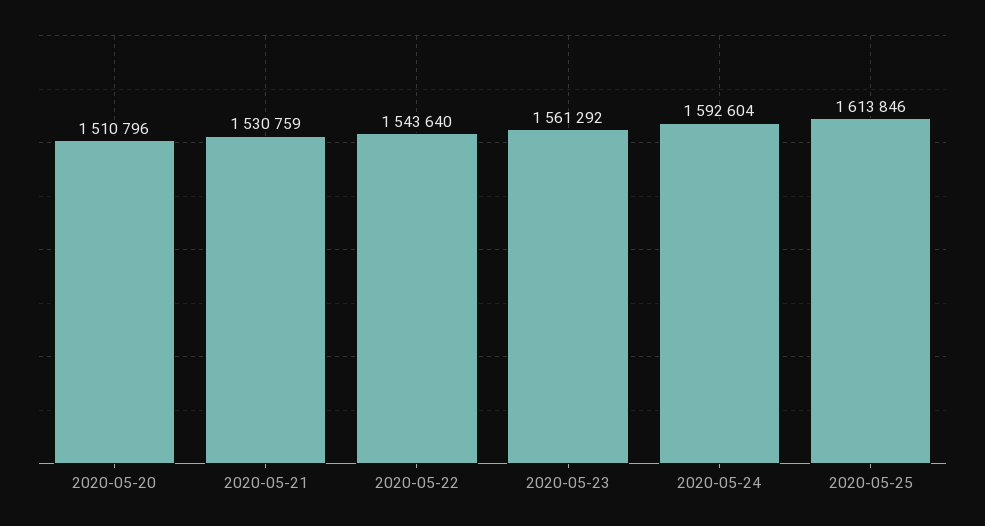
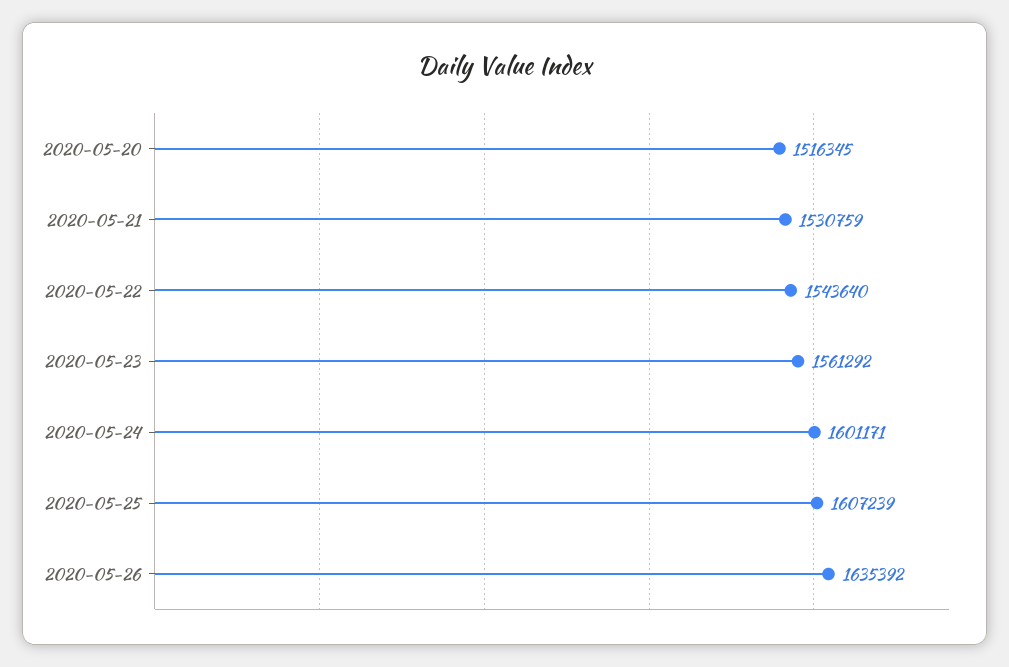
2020-05-20: 1510796 -> 1516345
2020-05-24: 1592604 -> 1601171
2020-05-25: 1613846 -> 1607239
2020-05-26: none -> 1635392

